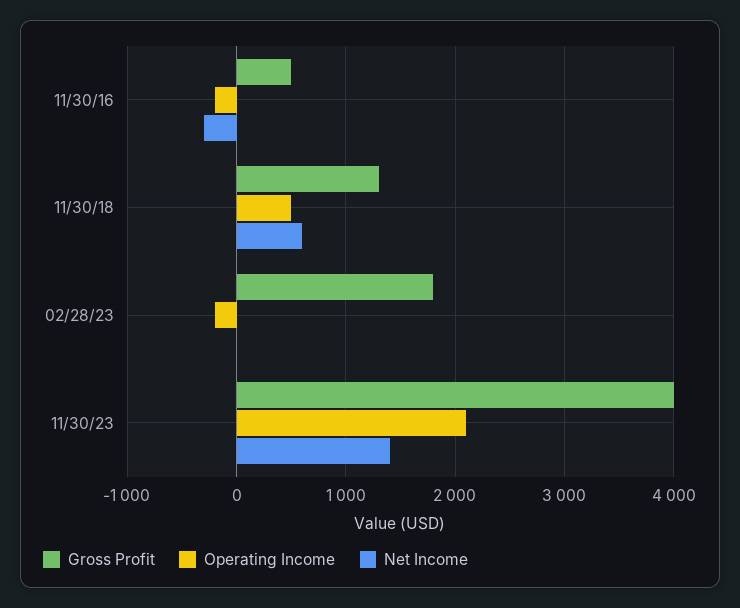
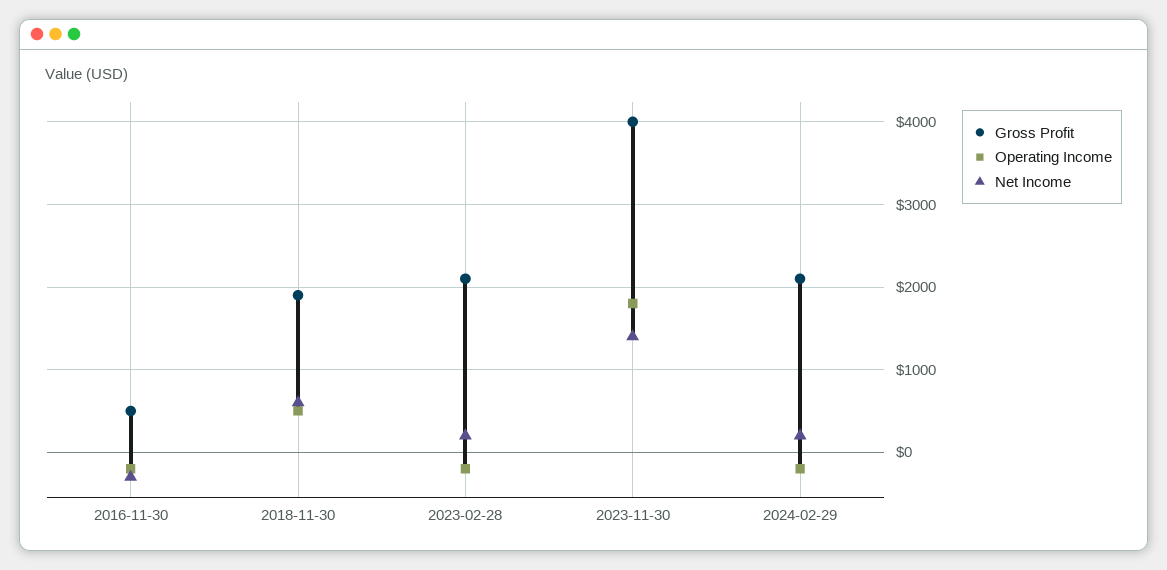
Gross Profit, 11/30/18: 1300 -> 1900
Gross Profit, 02/28/23: 1800 -> 2100
Net Income, 02/28/23: 0 -> 200
Operating Income, 11/30/23: 2100 -> 1800
Gross Profit, 2024-02-29: none -> 2100
Operating Income, 2024-02-29: none -> -200
Net Income, 2024-02-29: none -> 200

